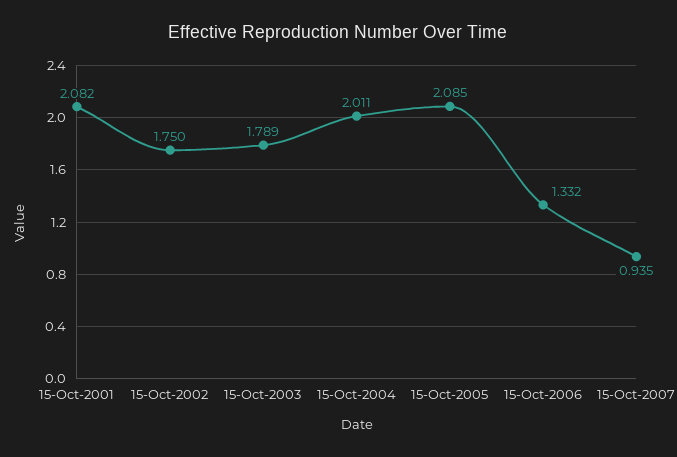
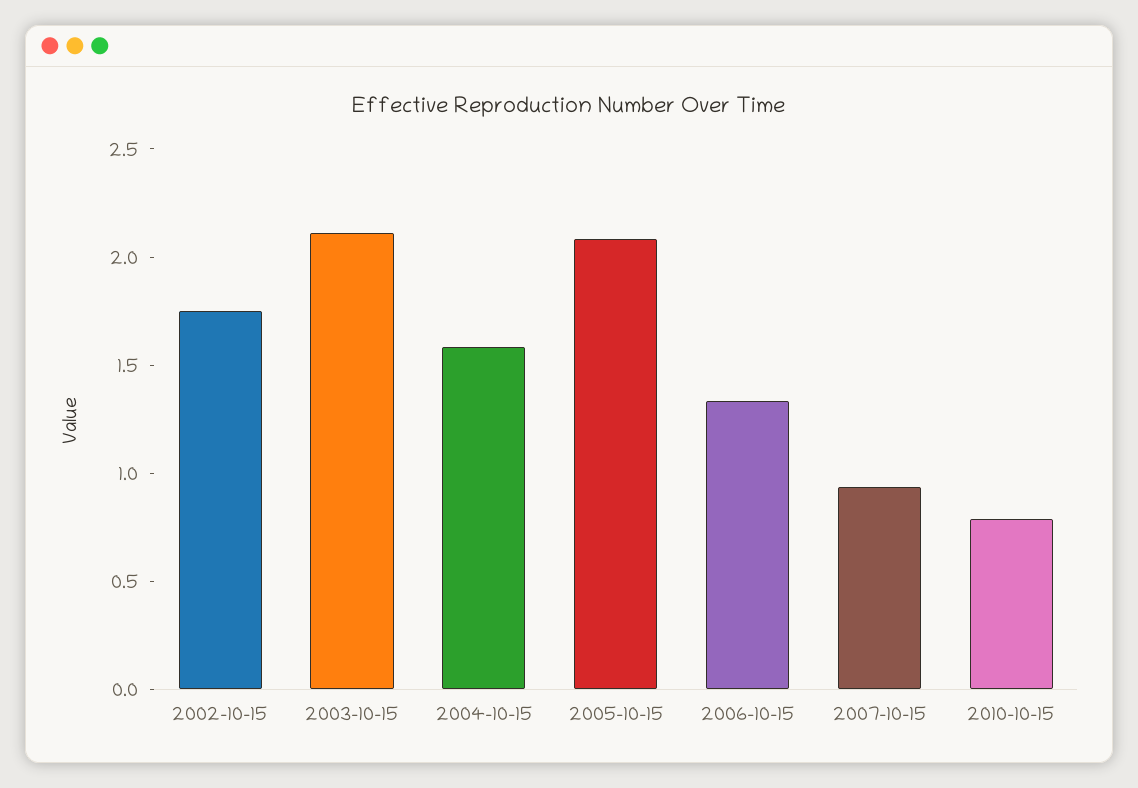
15-Oct-2001: 2.082 -> none
15-Oct-2003: 1.789 -> 2.1
15-Oct-2004: 2.011 -> 1.6
2010-10-15: none -> 0.8

